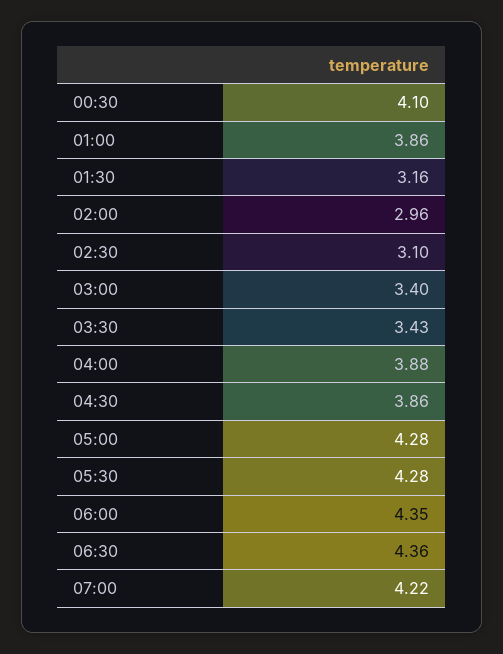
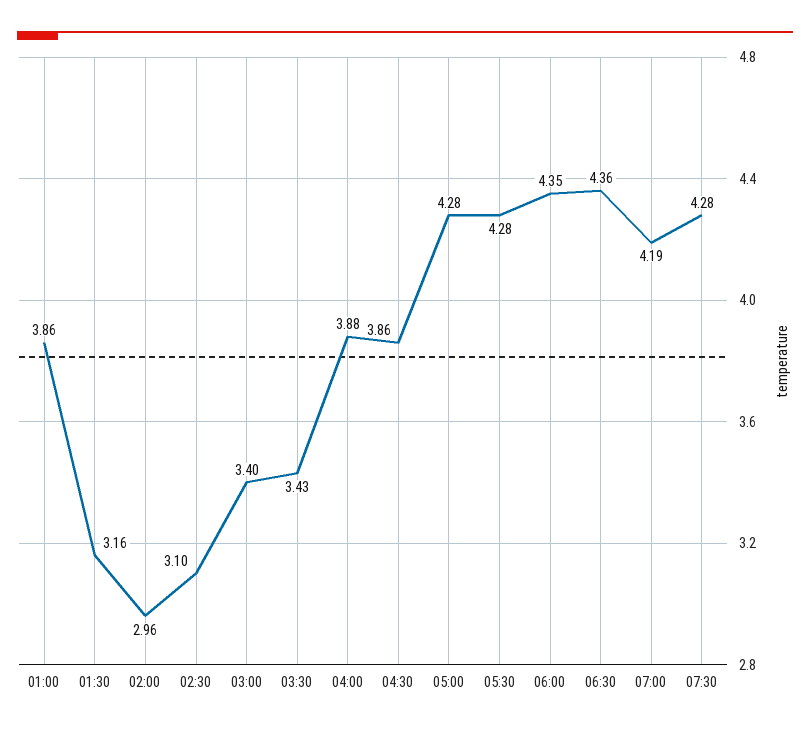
00:30: 4.1 -> none
07:00: 4.22 -> 4.19
07:30: none -> 4.28

